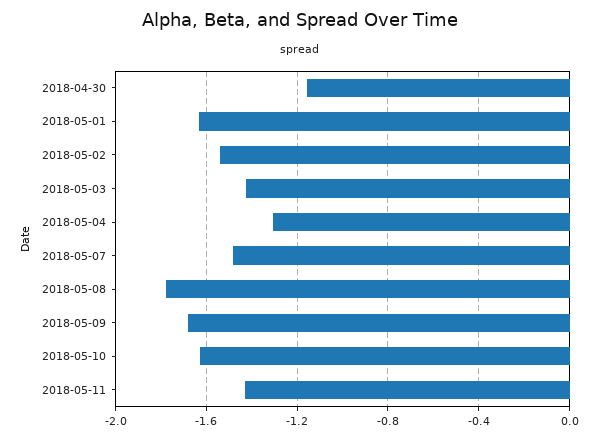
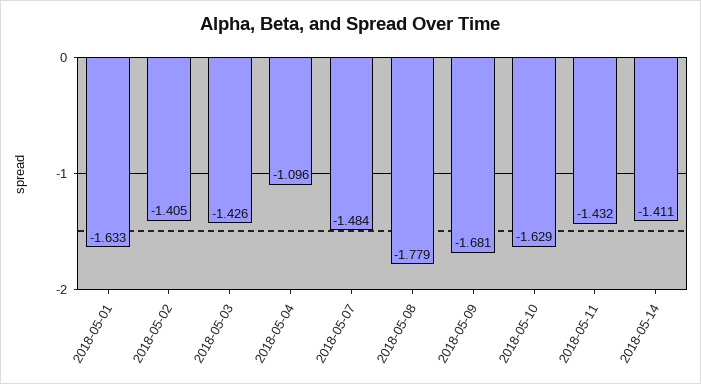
2018-04-30: -1.15 -> none
2018-05-02: -1.55 -> -1.405
2018-05-04: -1.3 -> -1.096
2018-05-14: none -> -1.411

